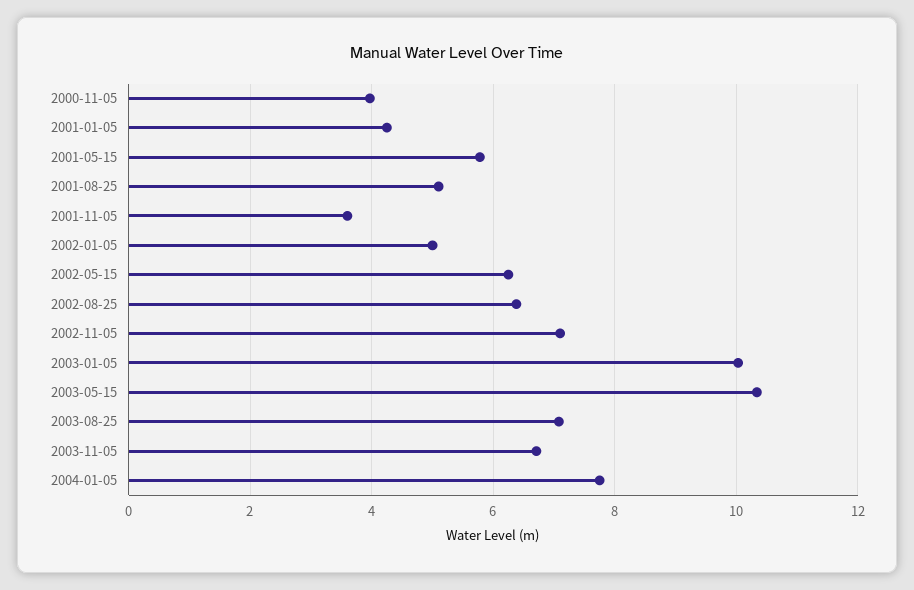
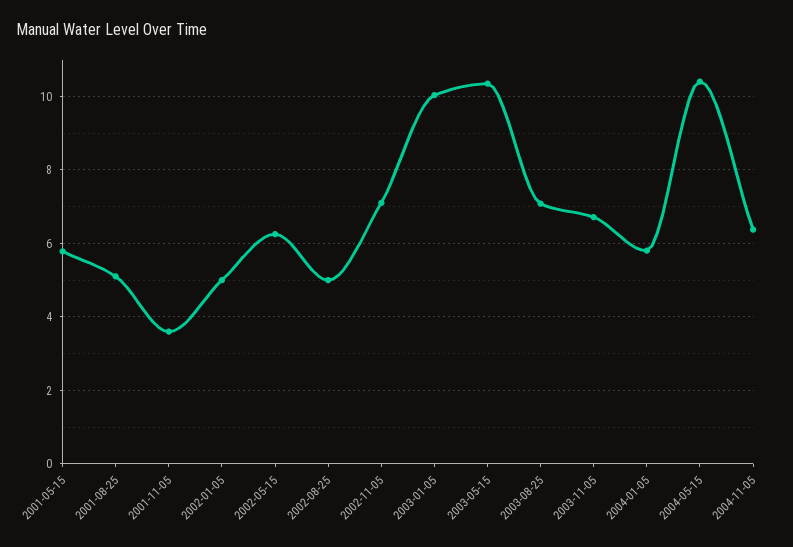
2000-11-05: 4 -> none
2001-01-05: 4.2 -> none
2002-08-25: 6.4 -> 5
2004-01-05: 7.8 -> 5.8
2004-05-15: none -> 10.4
2004-11-05: none -> 6.4

